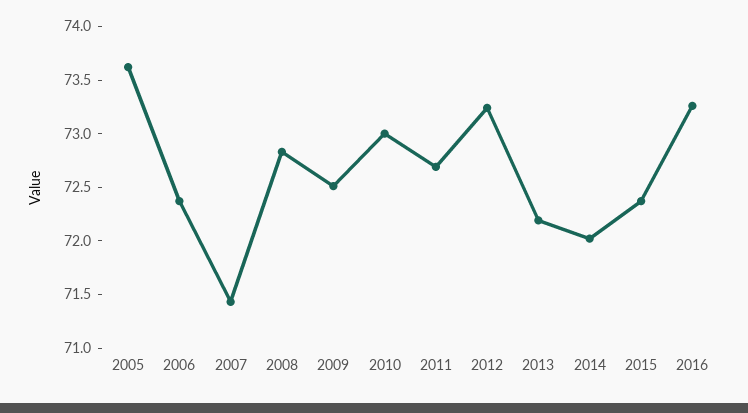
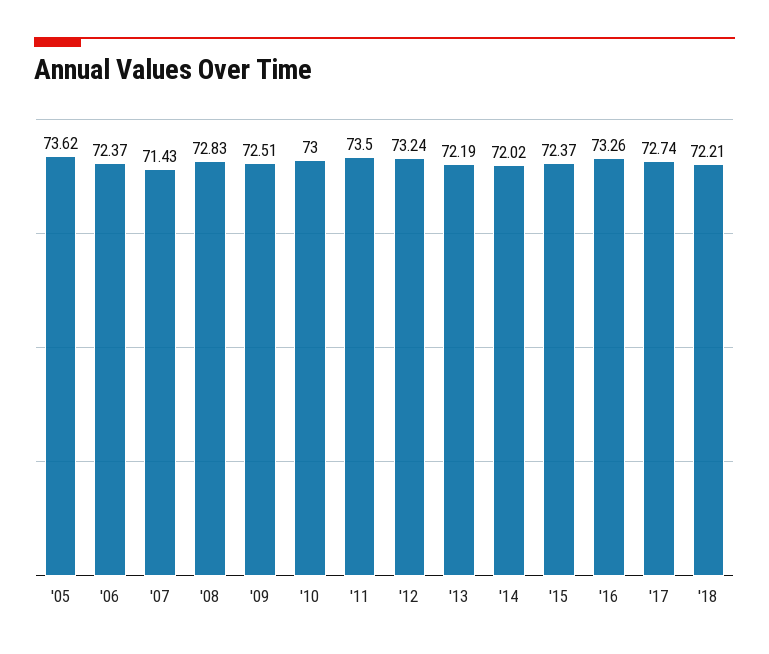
2011: 72.7 -> 73.5
'17: none -> 72.74
'18: none -> 72.21

